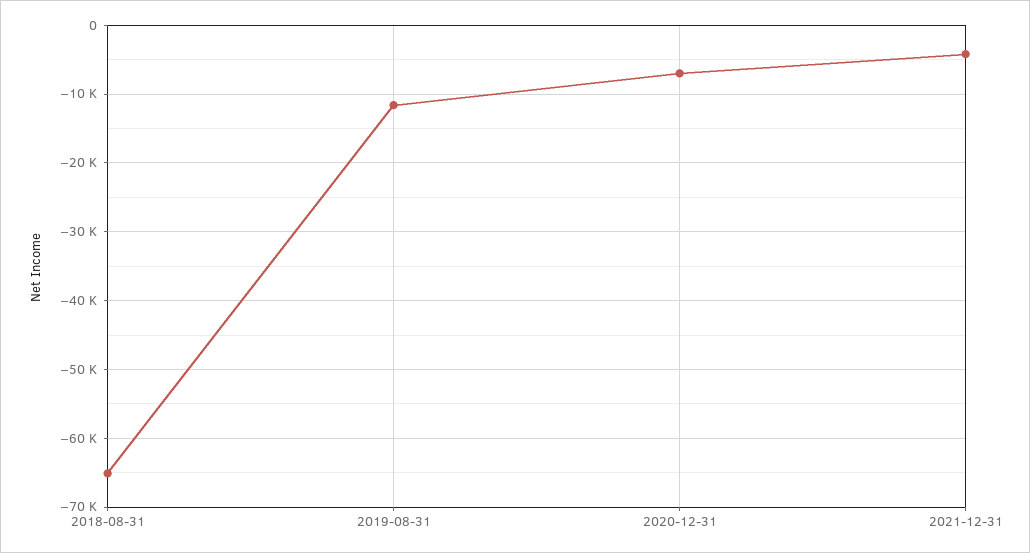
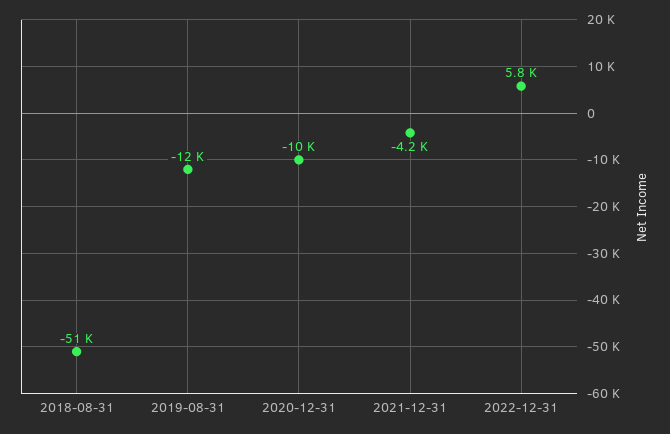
2018-08-31: -65000 -> -51000
2020-12-31: -7000 -> -10000
2022-12-31: none -> 5800

